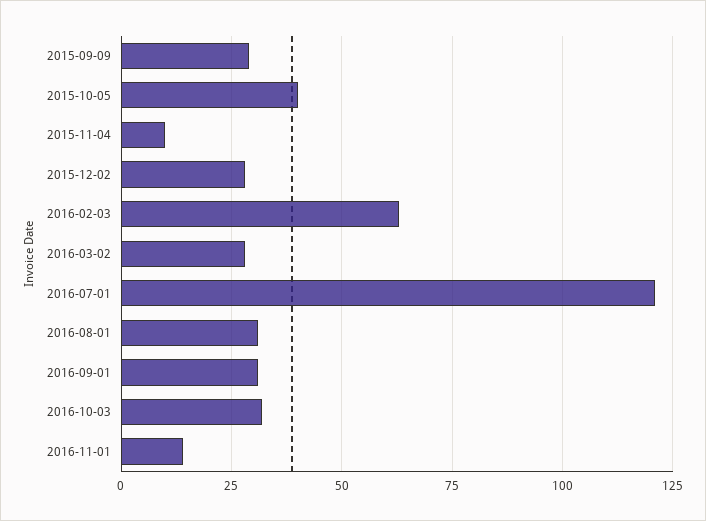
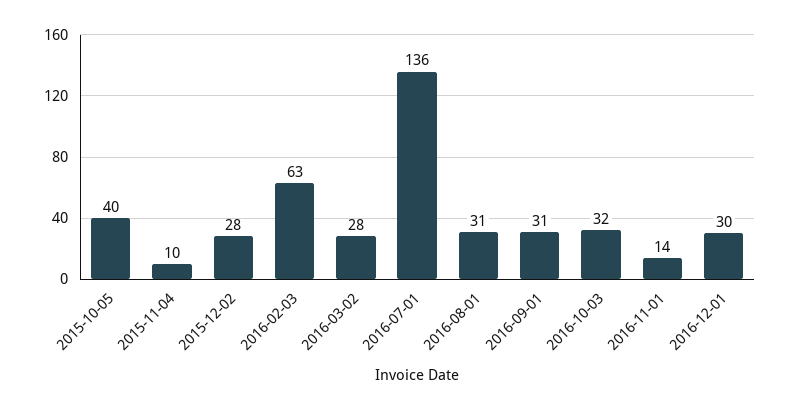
2015-09-09: 30 -> none
2016-07-01: 120 -> 136
2016-12-01: none -> 30

